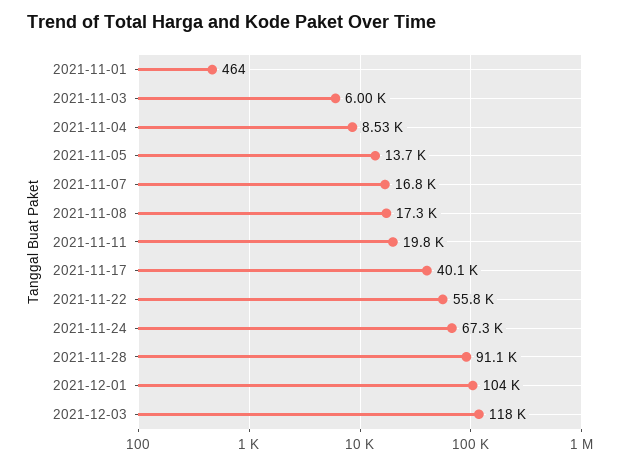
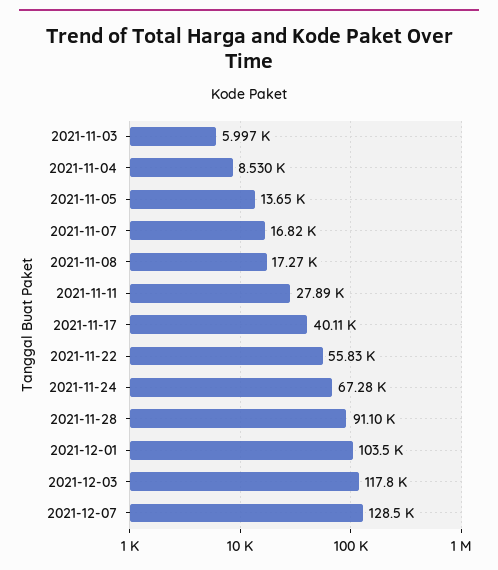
2021-11-01: 464 -> none
2021-11-11: 19800 -> 27890
2021-12-07: none -> 128500

